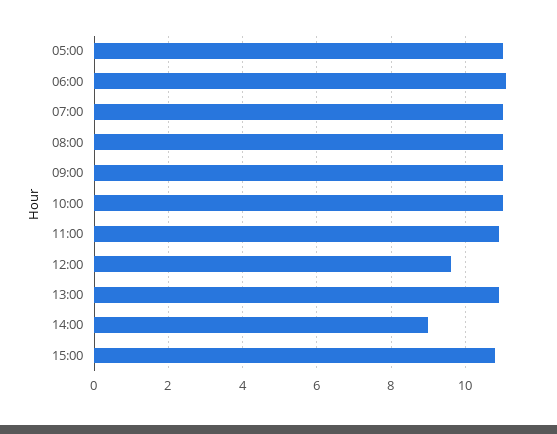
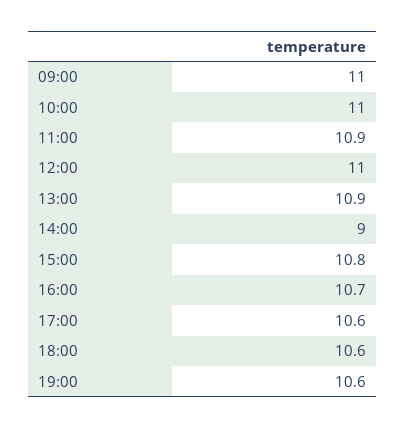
05:00: 11 -> none
06:00: 11 -> none
07:00: 11 -> none
08:00: 11 -> none
12:00: 9.5 -> 11
16:00: none -> 10.7
17:00: none -> 10.6
18:00: none -> 10.6
19:00: none -> 10.6

